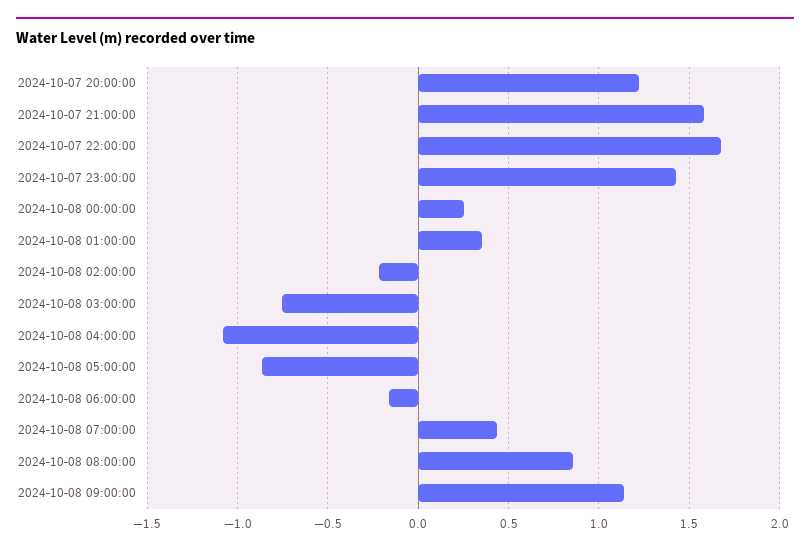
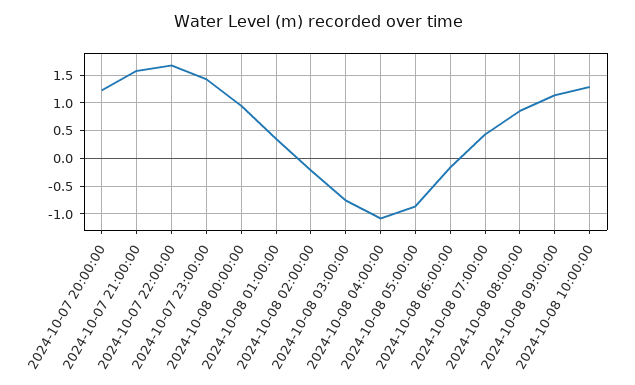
2024-10-08 00:00:00: 0.25 -> 1
2024-10-08 10:00:00: none -> 1.25

